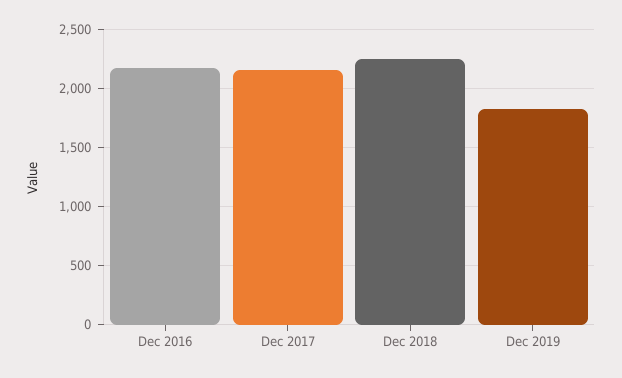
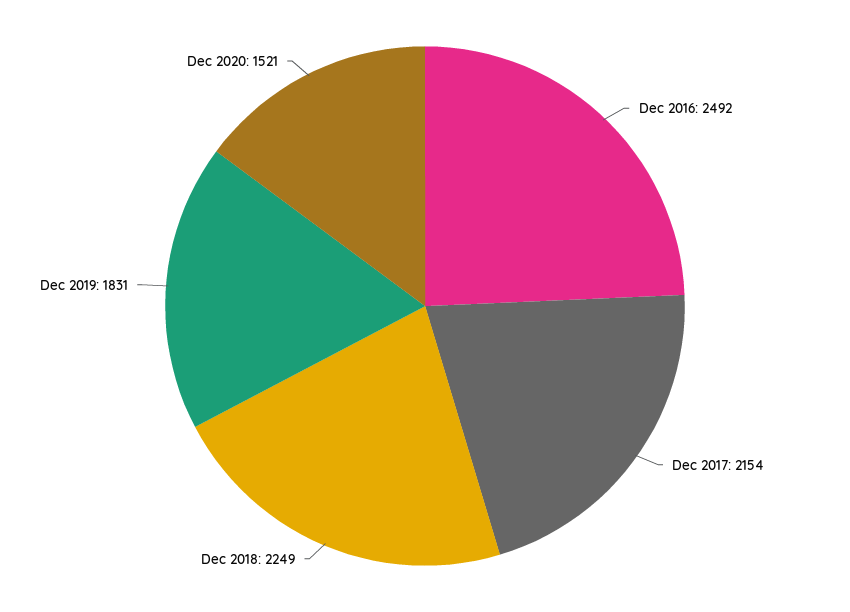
Dec 2016: 2200 -> 2492
Dec 2020: none -> 1521

